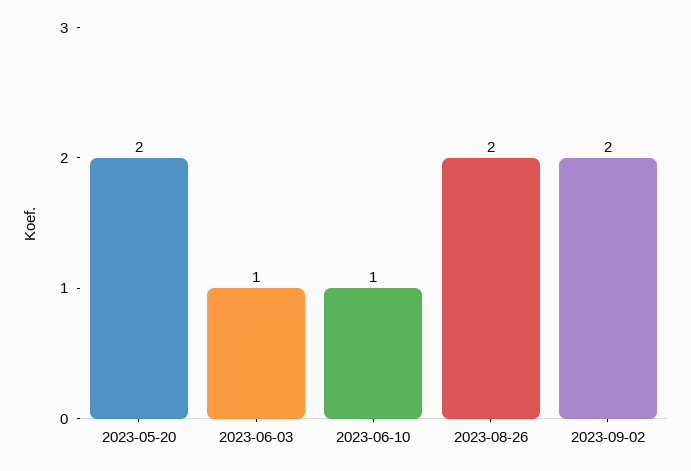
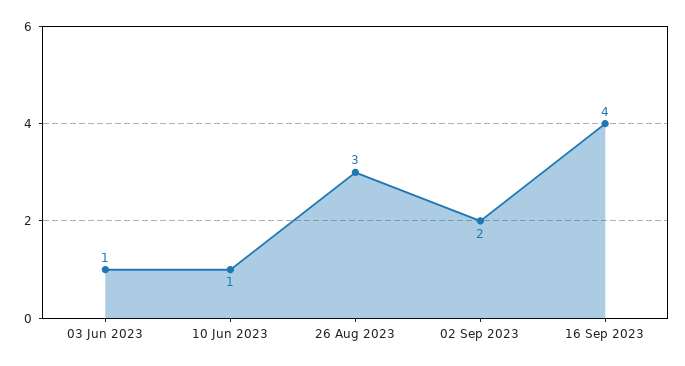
2023-05-20: 2 -> none
2023-08-26: 2 -> 3
16 Sep 2023: none -> 4

